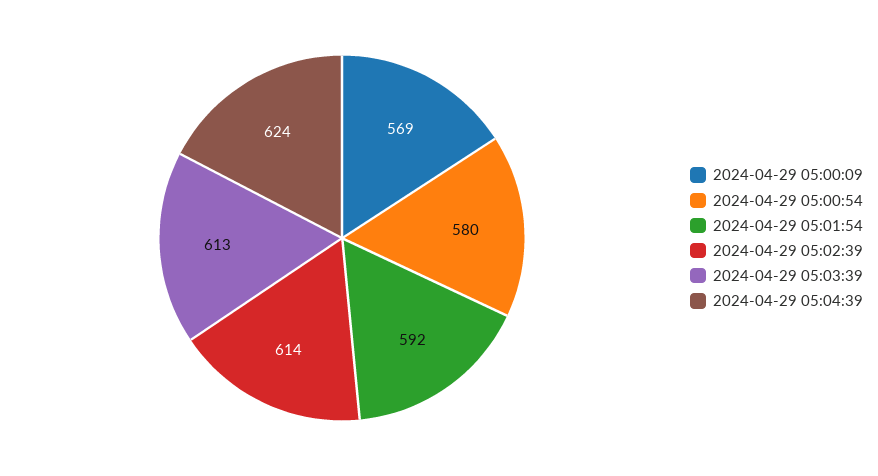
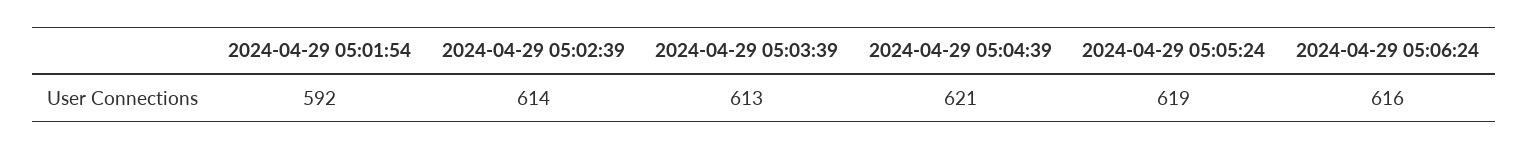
2024-04-29 05:00:09: 569 -> none
2024-04-29 05:00:54: 580 -> none
2024-04-29 05:04:39: 624 -> 621
2024-04-29 05:05:24: none -> 619
2024-04-29 05:06:24: none -> 616

